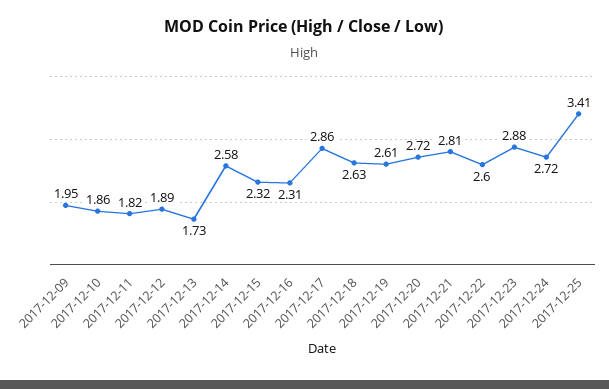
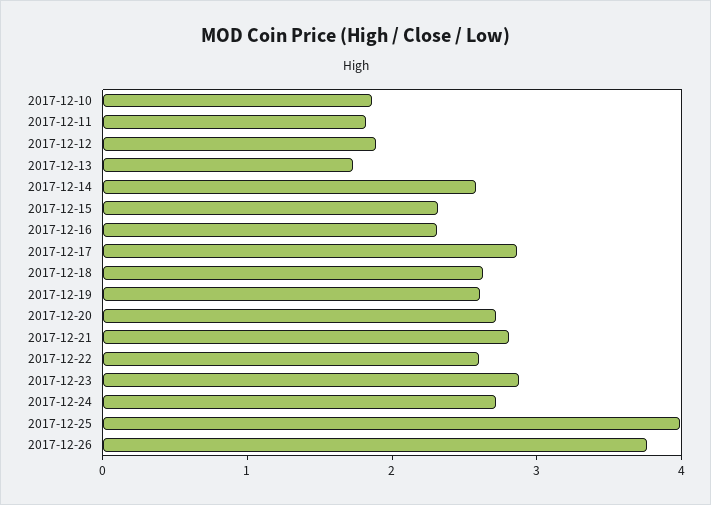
2017-12-09: 1.95 -> none
2017-12-25: 3.41 -> 4
2017-12-26: none -> 3.8

